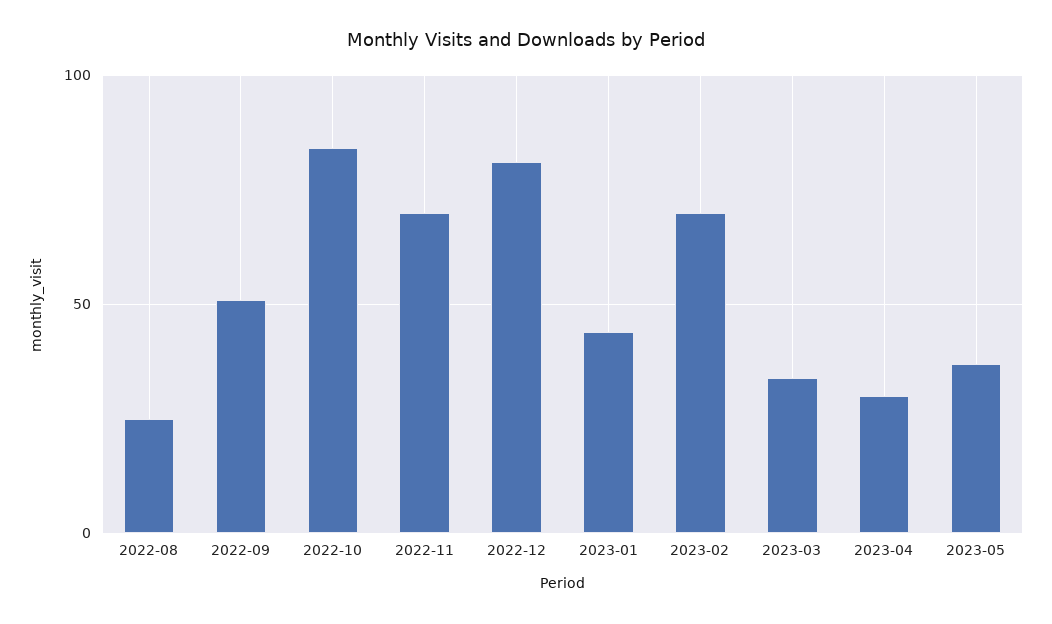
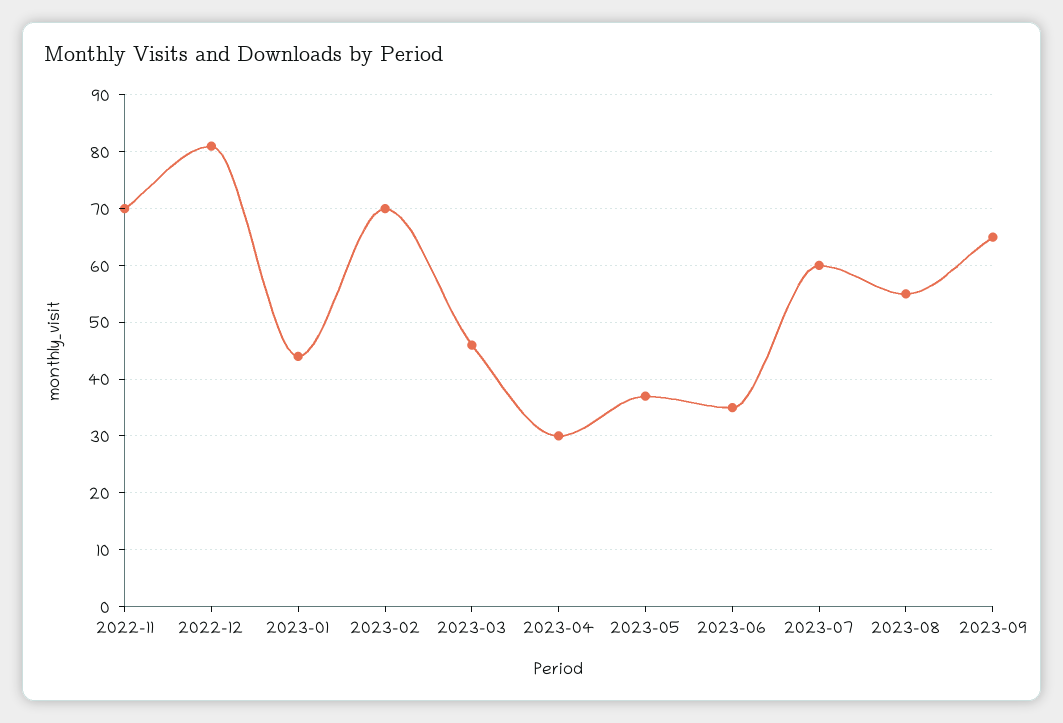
2022-08: 25 -> none
2022-09: 50 -> none
2022-10: 85 -> none
2023-03: 35 -> 45
2023-06: none -> 35
2023-07: none -> 60
2023-08: none -> 55
2023-09: none -> 65

